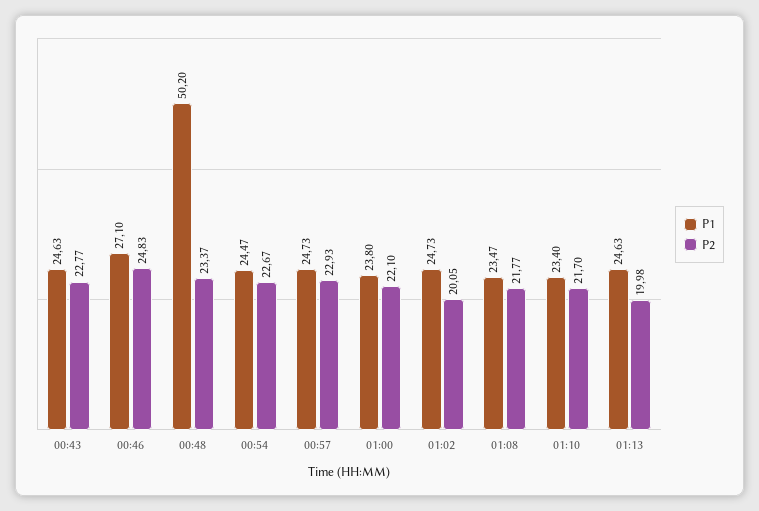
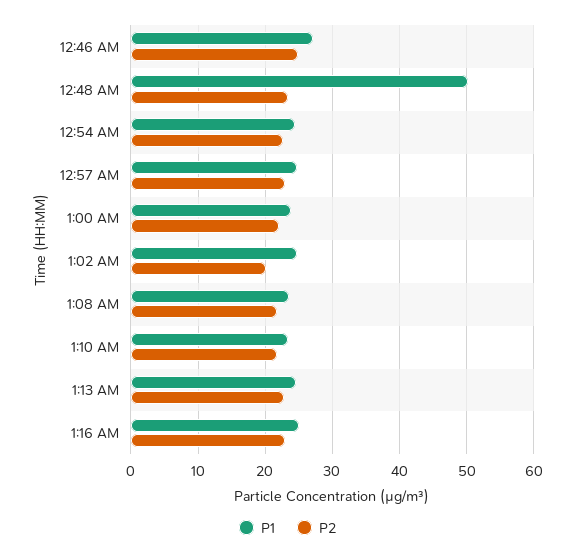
P1, 00:43: 24.63 -> none
P2, 00:43: 22.77 -> none
P2, 01:13: 19.98 -> 23
P1, 1:16 AM: none -> 25
P2, 1:16 AM: none -> 23

